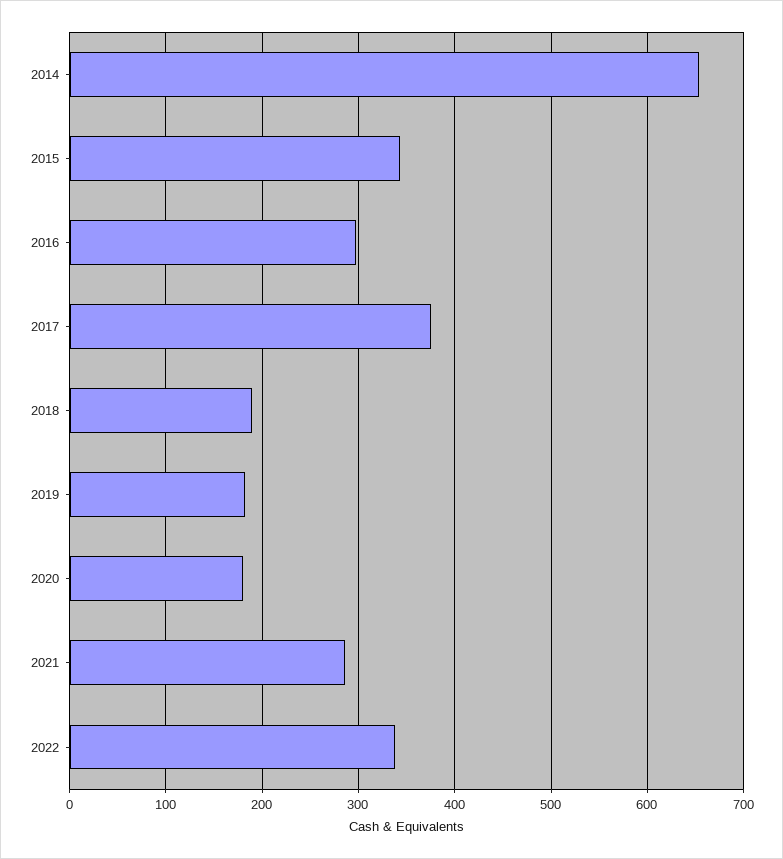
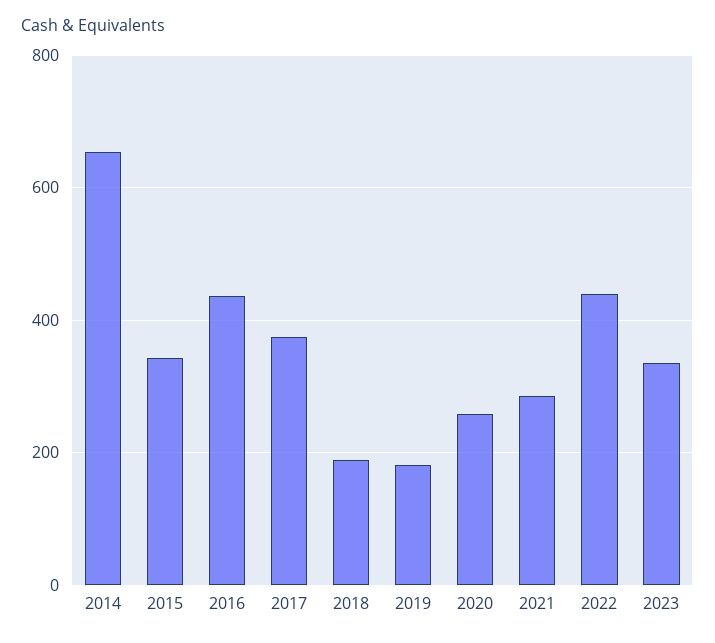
2016: 300 -> 440
2020: 180 -> 260
2022: 340 -> 440
2023: none -> 340

